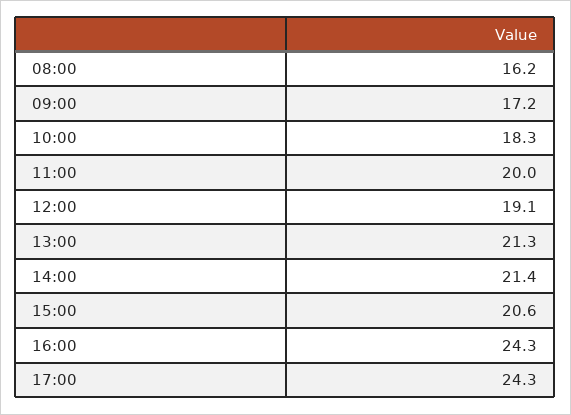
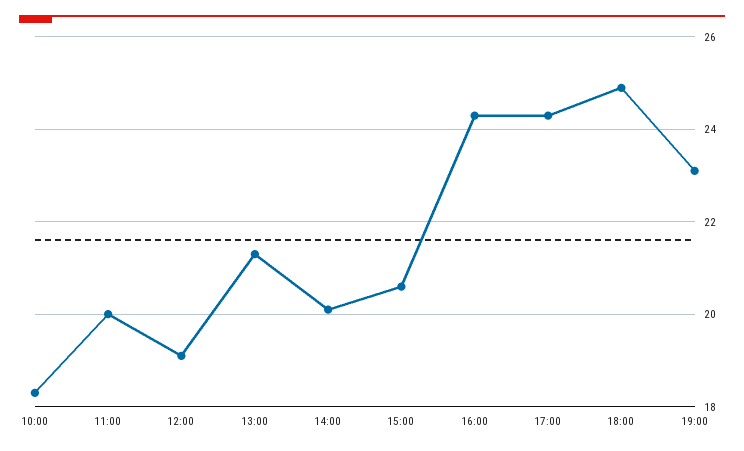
08:00: 16.2 -> none
09:00: 17.2 -> none
14:00: 21.4 -> 20
18:00: none -> 25
19:00: none -> 23

